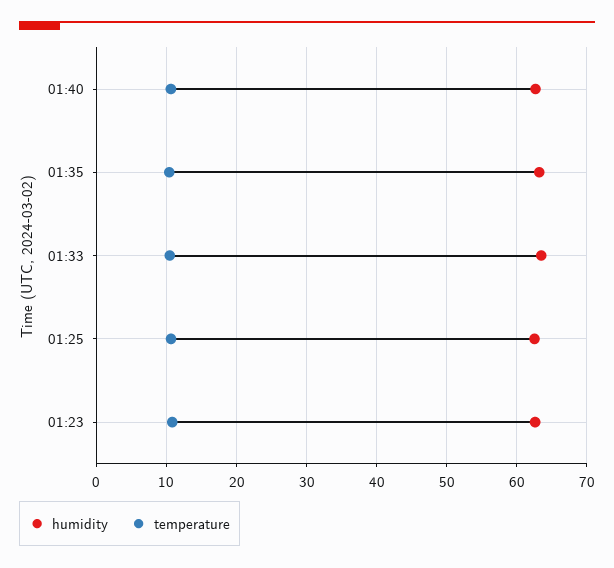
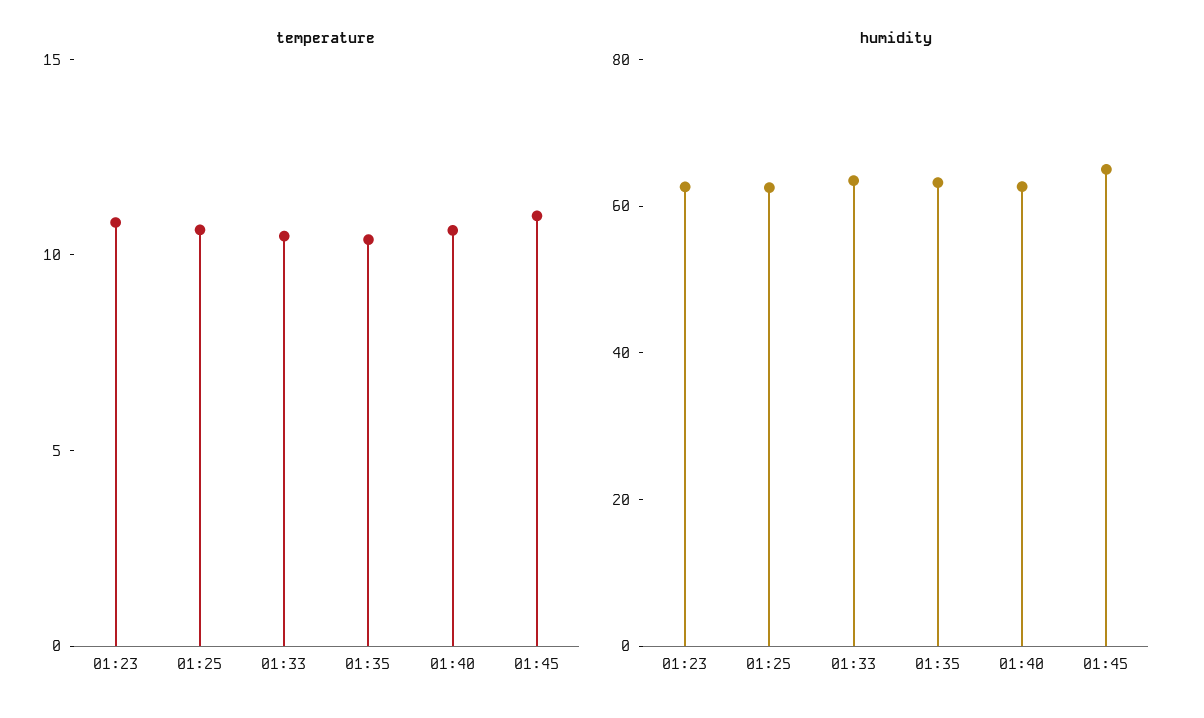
temperature, 01:45: none -> 11
humidity, 01:45: none -> 65

